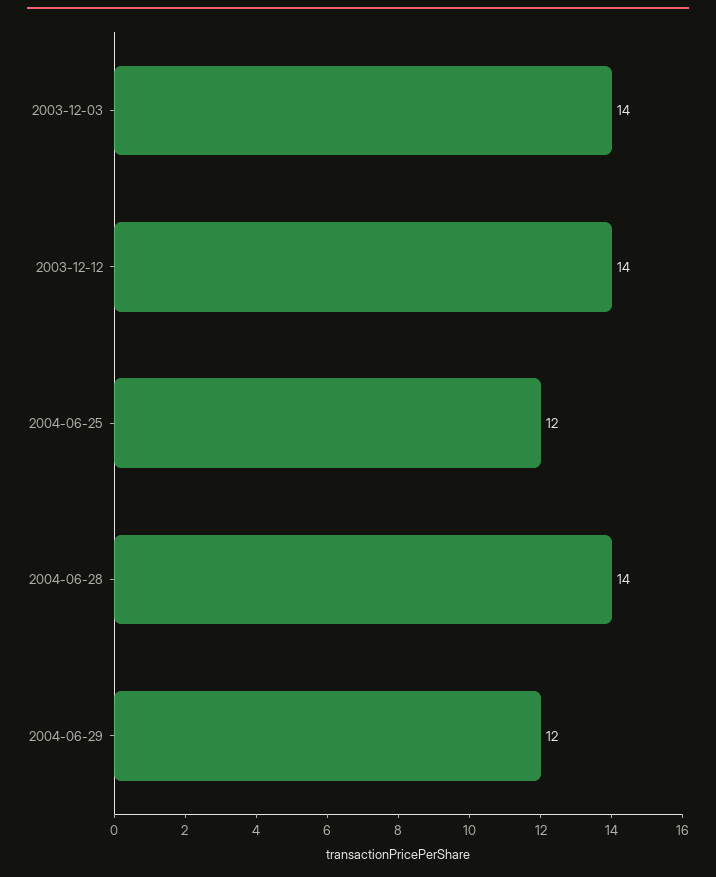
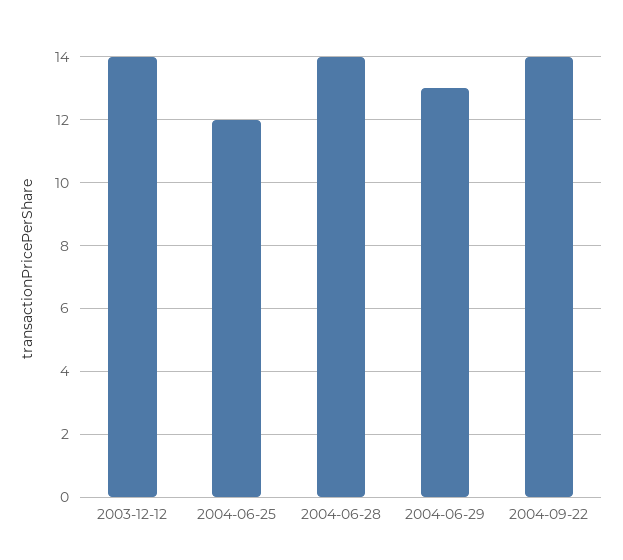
2003-12-03: 14 -> none
2004-06-29: 12 -> 13
2004-09-22: none -> 14

